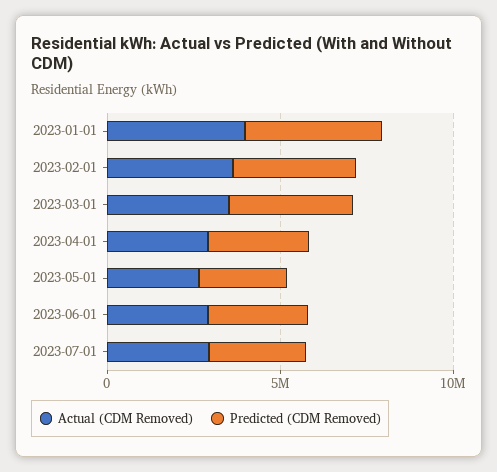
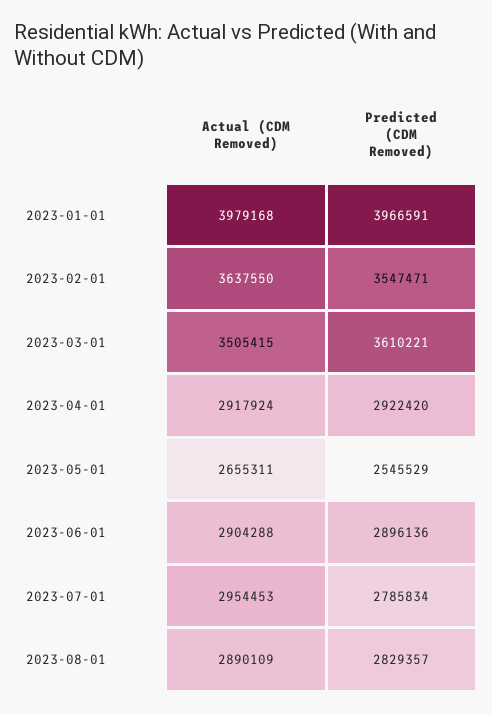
Actual (CDM Removed), 2023-08-01: none -> 2890109
Predicted (CDM Removed), 2023-08-01: none -> 2829357

